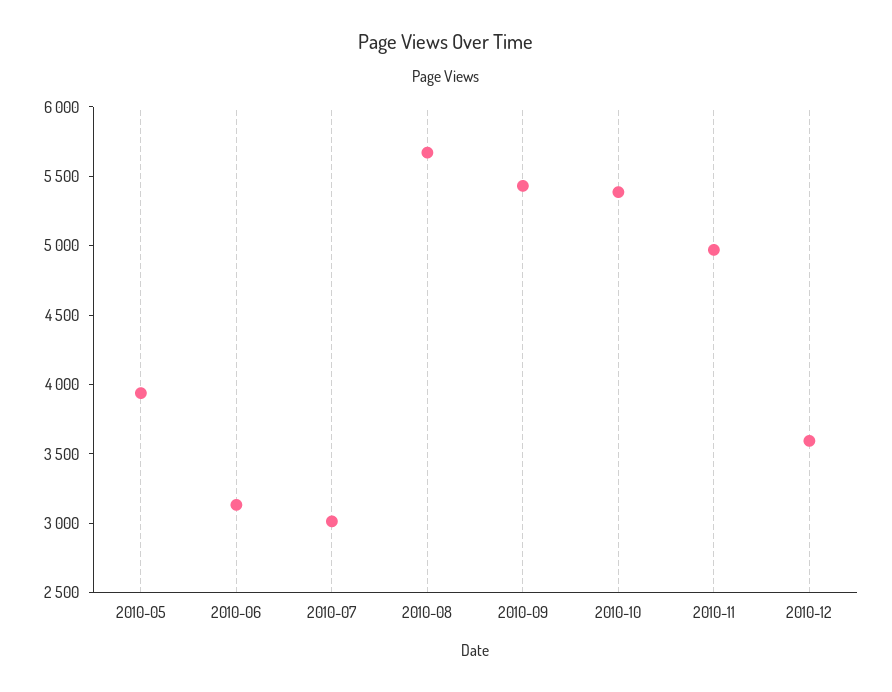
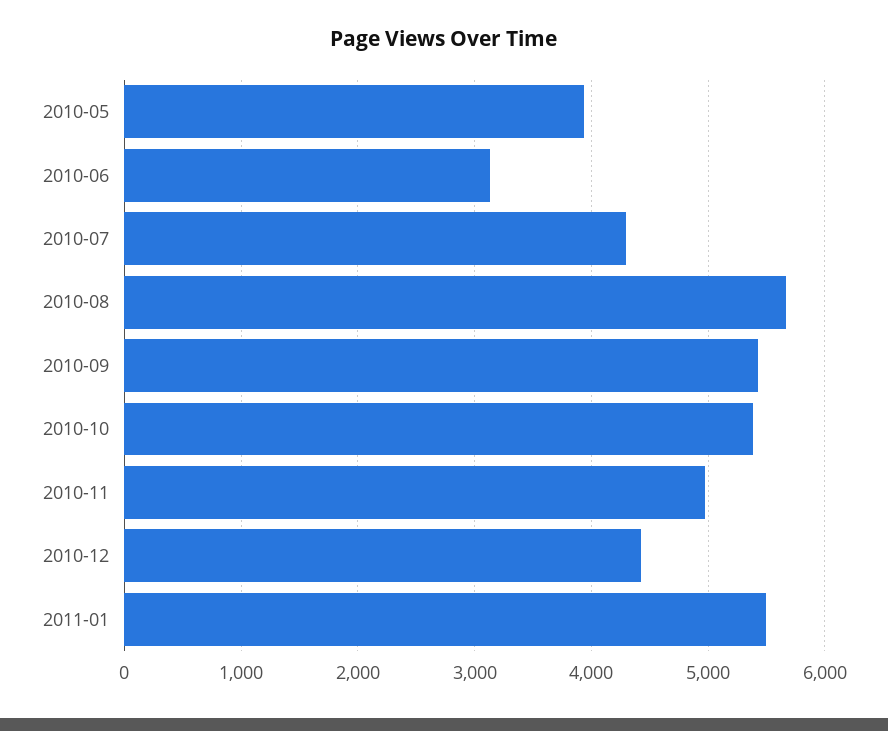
2010-07: 3000 -> 4300
2010-12: 3600 -> 4400
2011-01: none -> 5500

